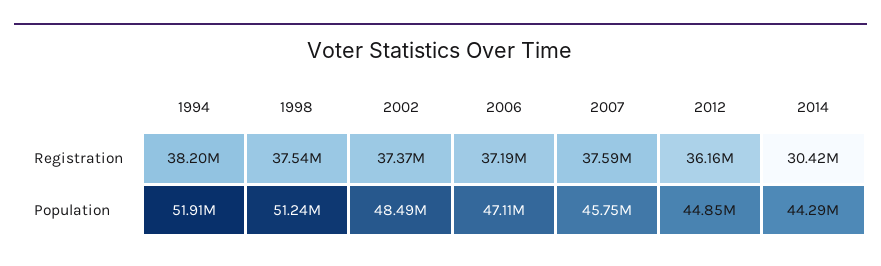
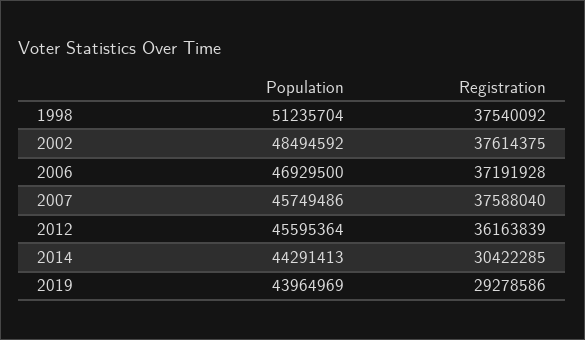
1994, Registration: 38200000 -> none
2002, Registration: 37370000 -> 37614375
1994, Population: 51910000 -> none
2006, Population: 47110000 -> 46929500
2012, Population: 44850000 -> 45595364
2019, Population: none -> 43964969
2019, Registration: none -> 29278586

